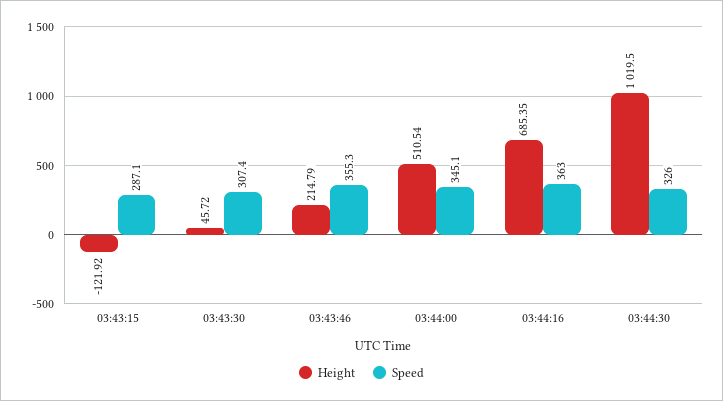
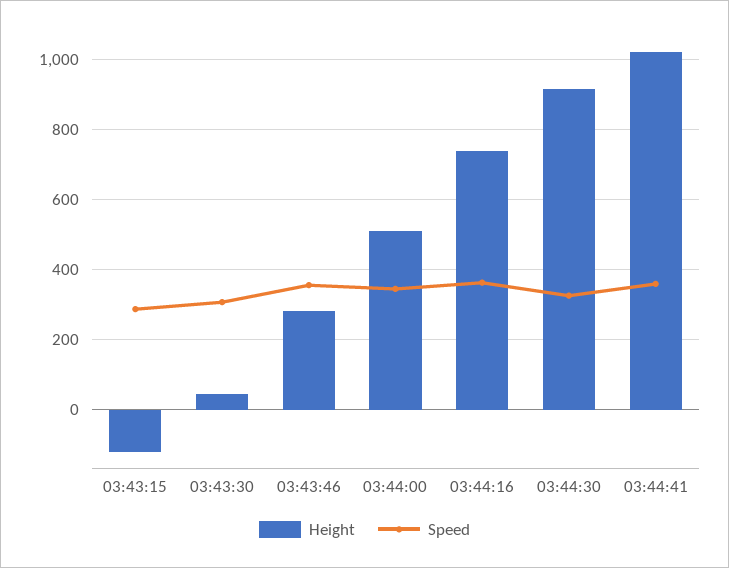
Height, 03:43:46: 214.79 -> 280
Height, 03:44:16: 685.35 -> 740
Height, 03:44:30: 1019.5 -> 920
Height, 03:44:41: none -> 1020
Speed, 03:44:41: none -> 360

